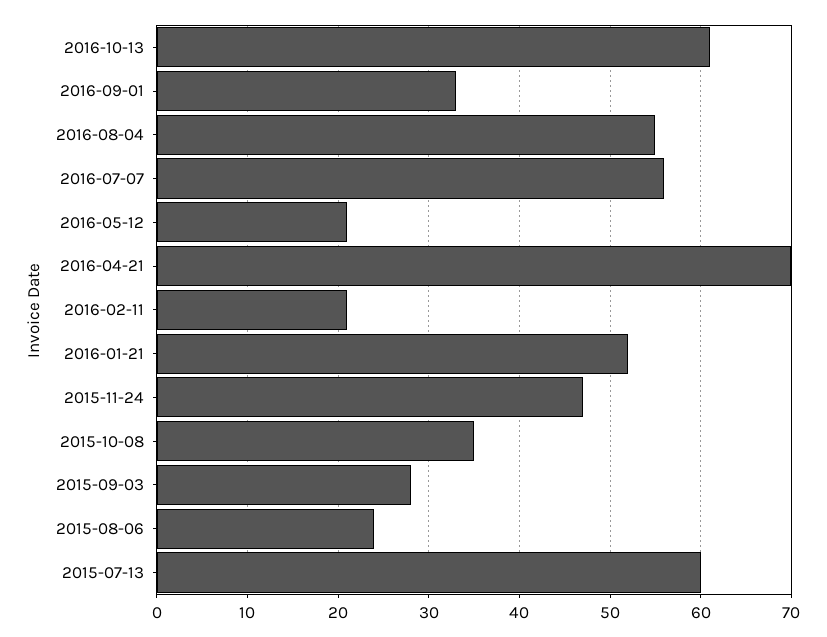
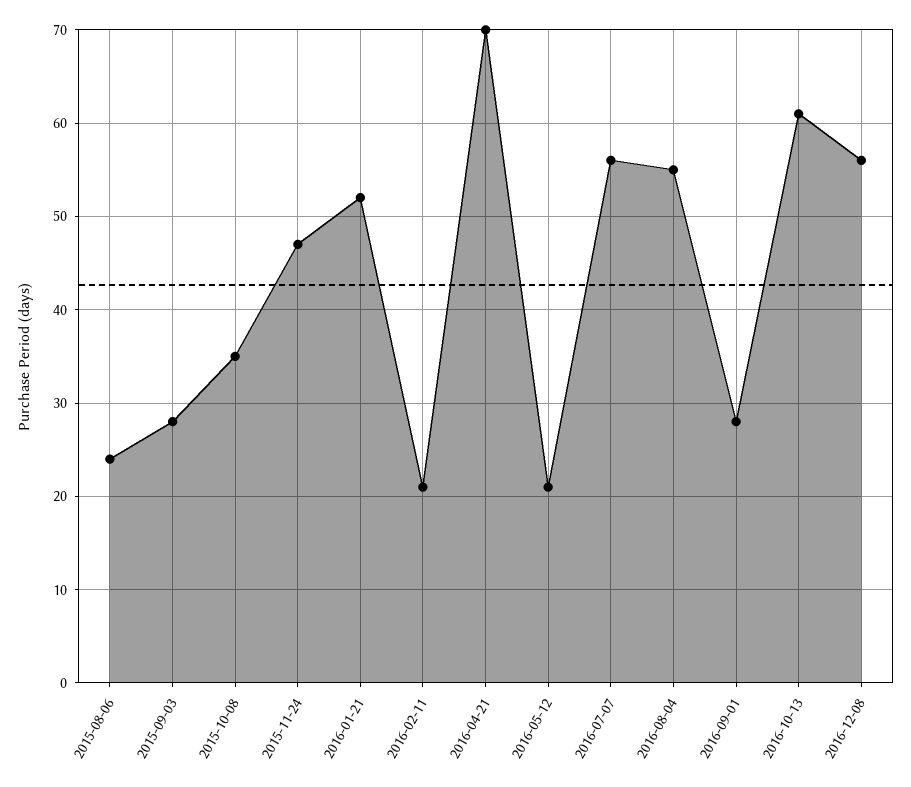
2016-09-01: 33 -> 28
2015-07-13: 60 -> none
2016-12-08: none -> 56

